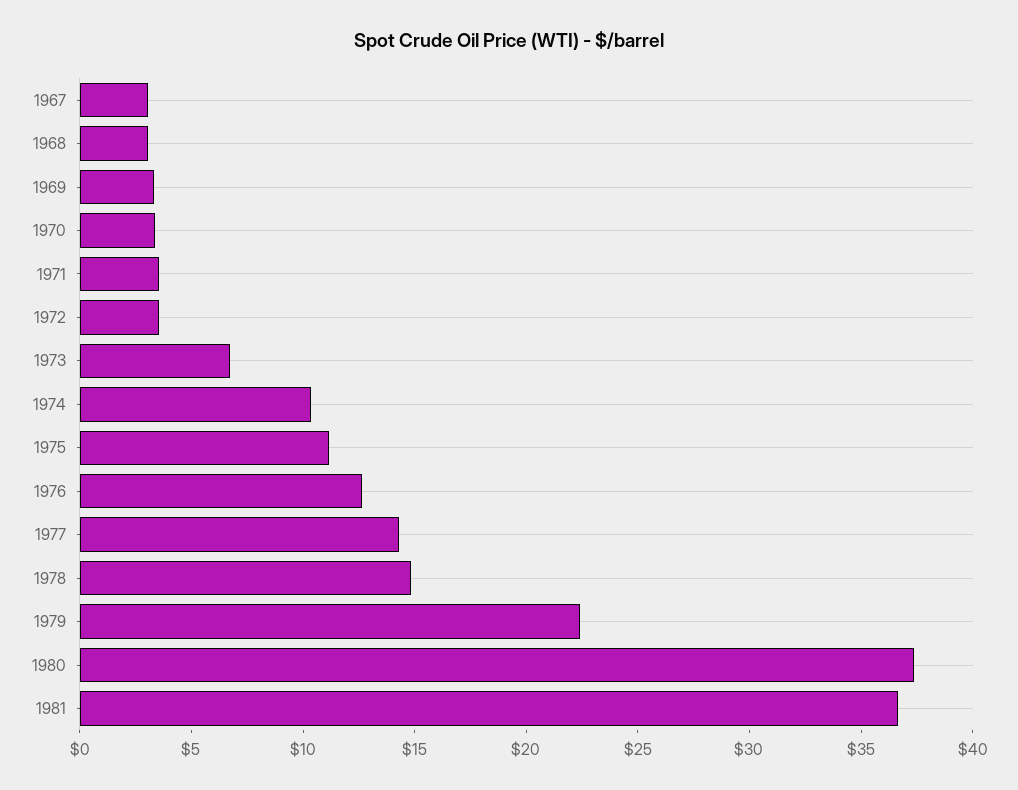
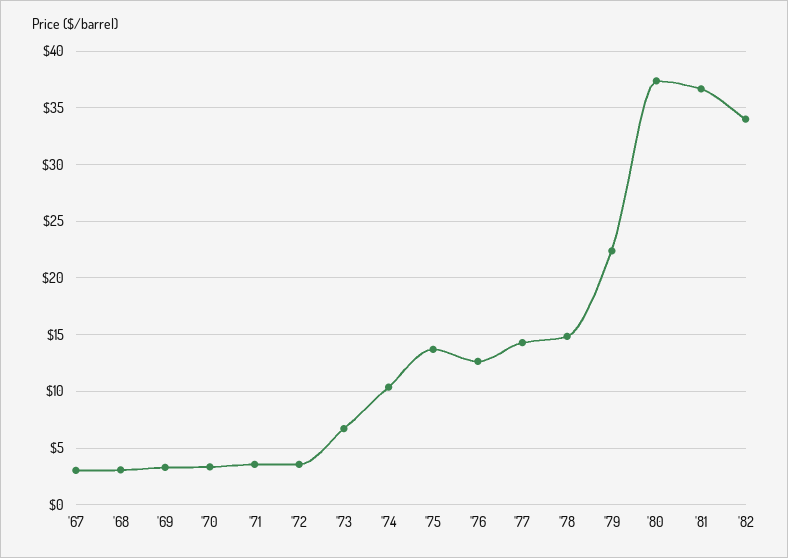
1975: 11 -> 14
'82: none -> 34

